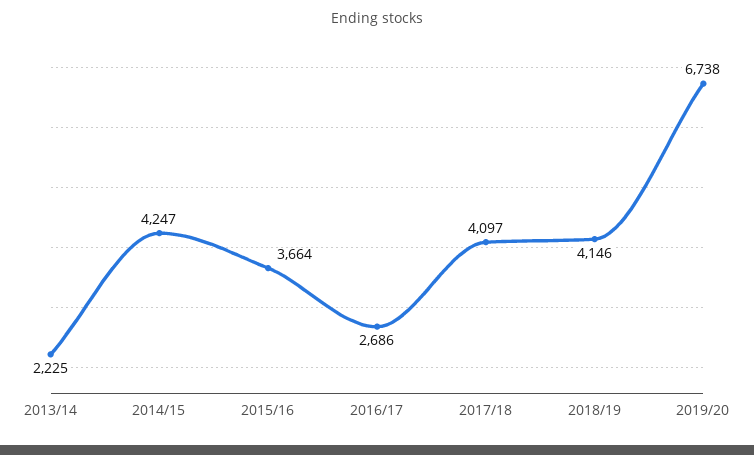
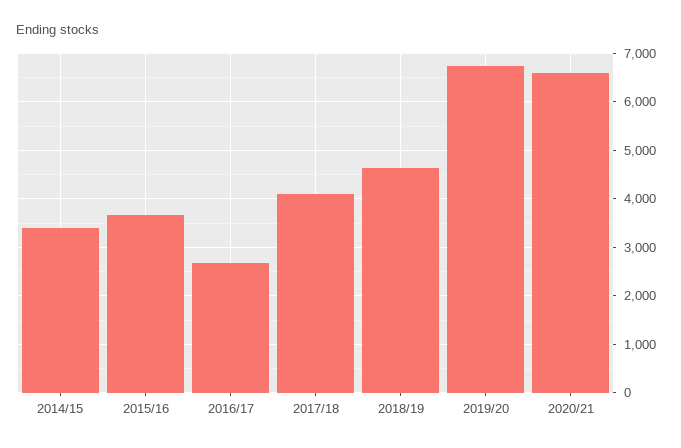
2013/14: 2225 -> none
2014/15: 4247 -> 3400
2018/19: 4146 -> 4600
2020/21: none -> 6600

